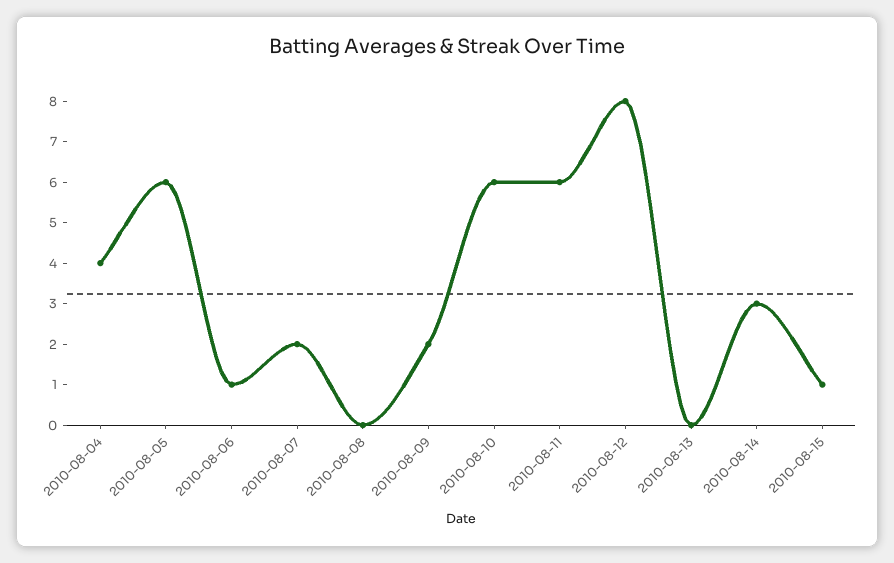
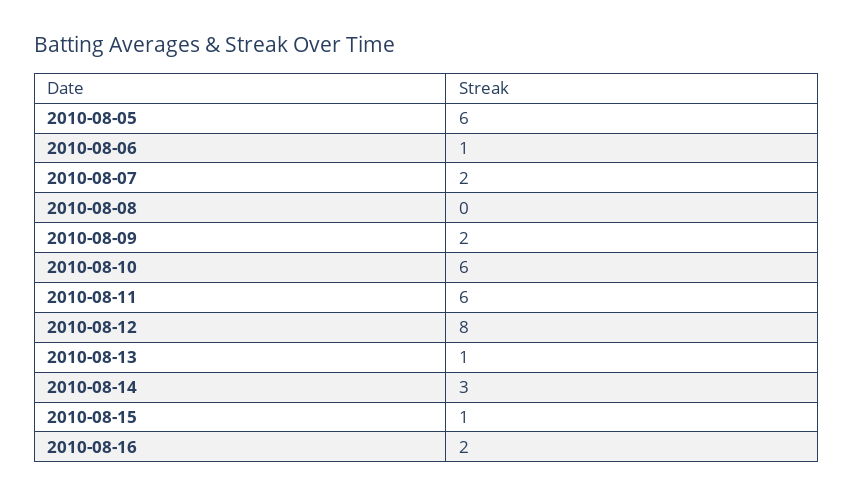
2010-08-04: 4 -> none
2010-08-13: 0 -> 1
2010-08-16: none -> 2

